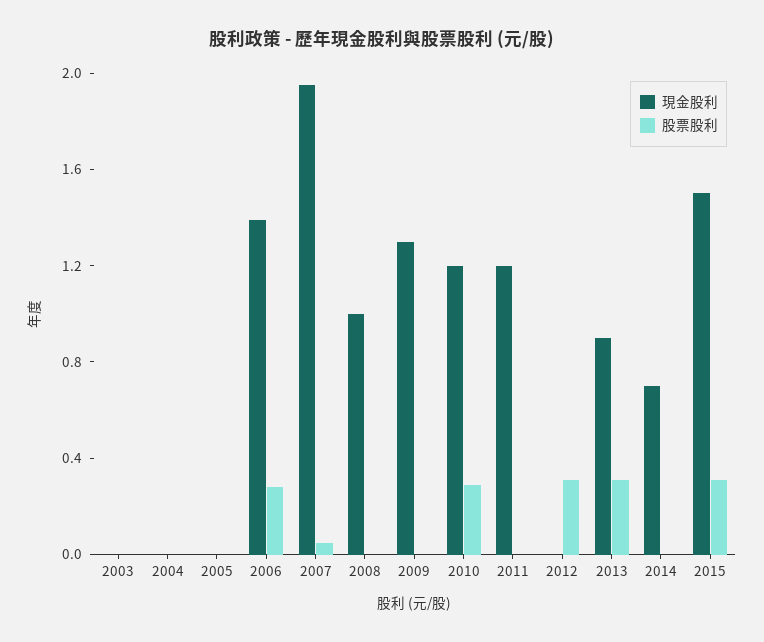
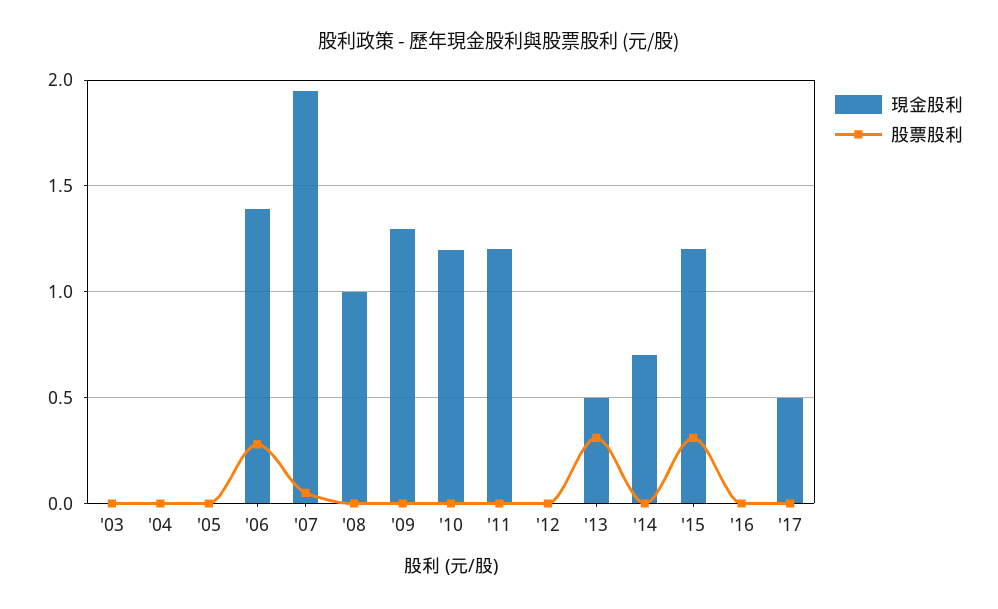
股票股利, 2010: 0.3 -> 0
股票股利, 2012: 0.3 -> 0
現金股利, 2013: 0.9 -> 0.5
現金股利, 2015: 1.5 -> 1.2
現金股利, '16: none -> 0
股票股利, '16: none -> 0
現金股利, '17: none -> 0.5
股票股利, '17: none -> 0

